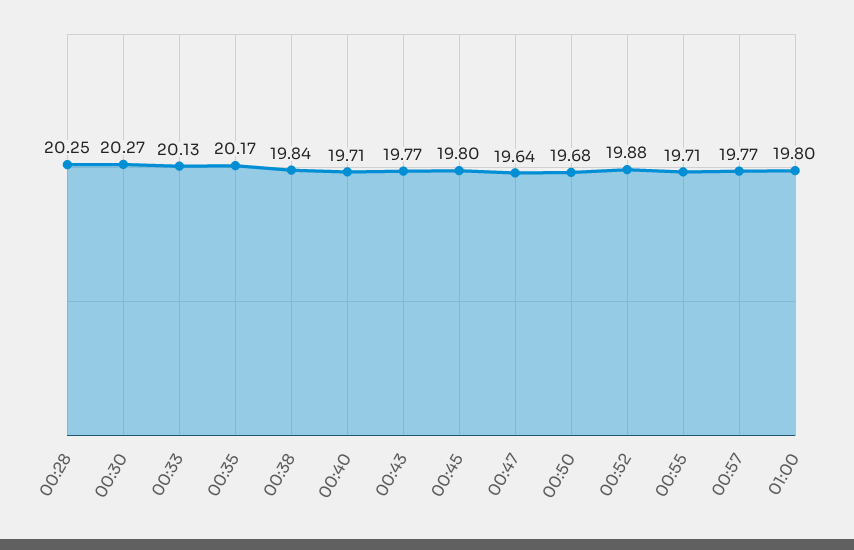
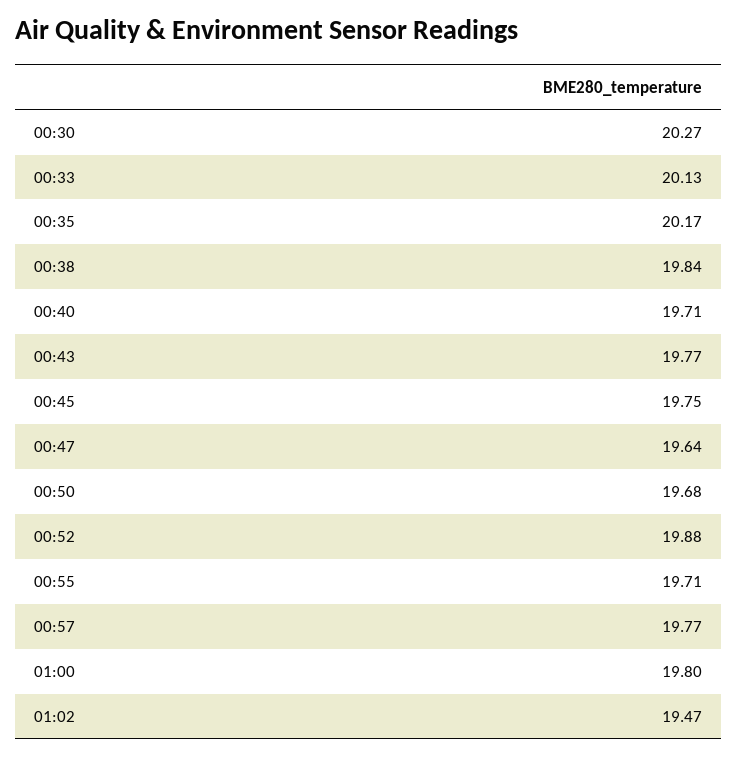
00:28: 20.25 -> none
00:45: 19.8 -> 19.75
01:02: none -> 19.47

